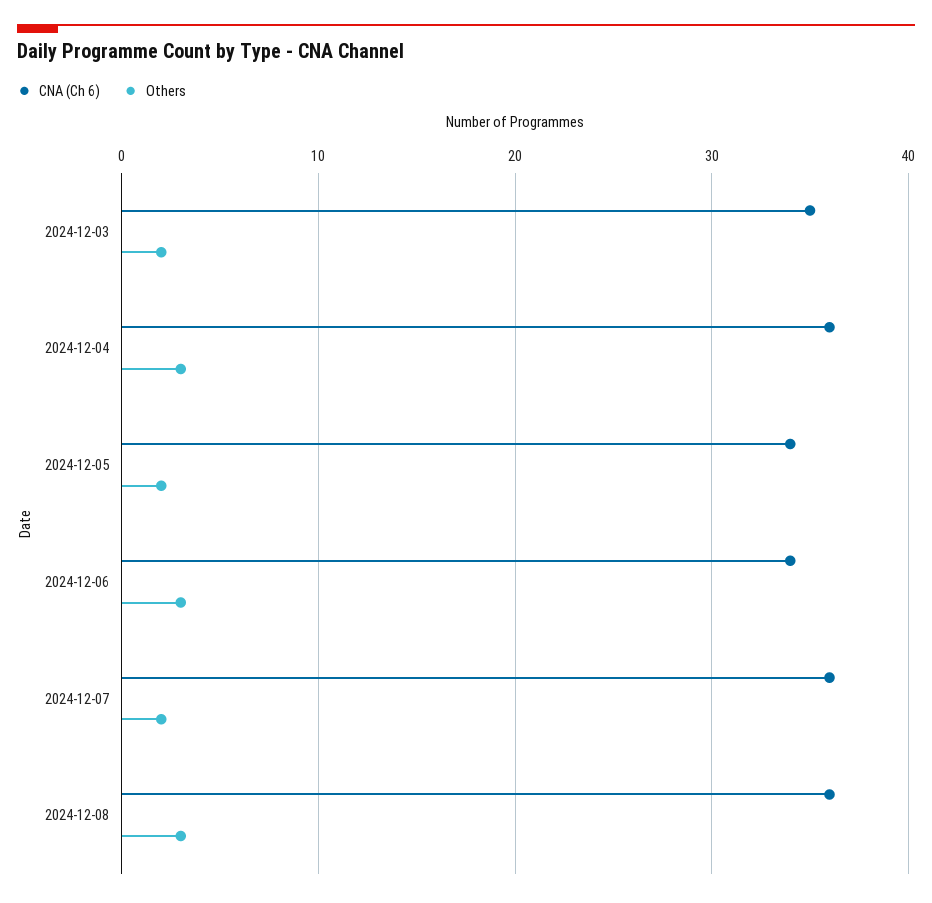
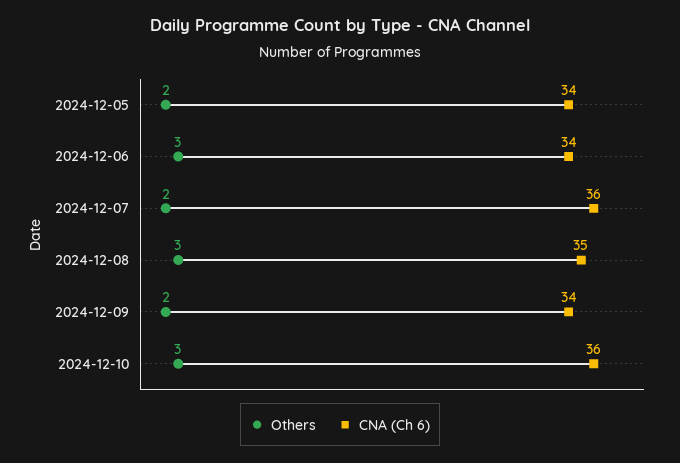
CNA (Ch 6), 2024-12-03: 35 -> none
Others, 2024-12-03: 2 -> none
CNA (Ch 6), 2024-12-04: 36 -> none
Others, 2024-12-04: 3 -> none
CNA (Ch 6), 2024-12-08: 36 -> 35
Others, 2024-12-09: none -> 2
CNA (Ch 6), 2024-12-09: none -> 34
Others, 2024-12-10: none -> 3
CNA (Ch 6), 2024-12-10: none -> 36

